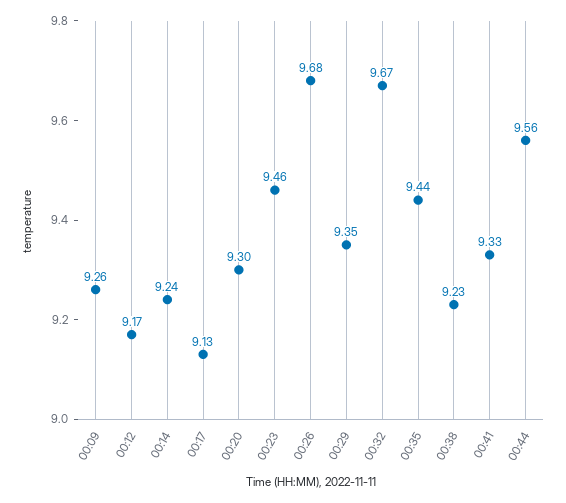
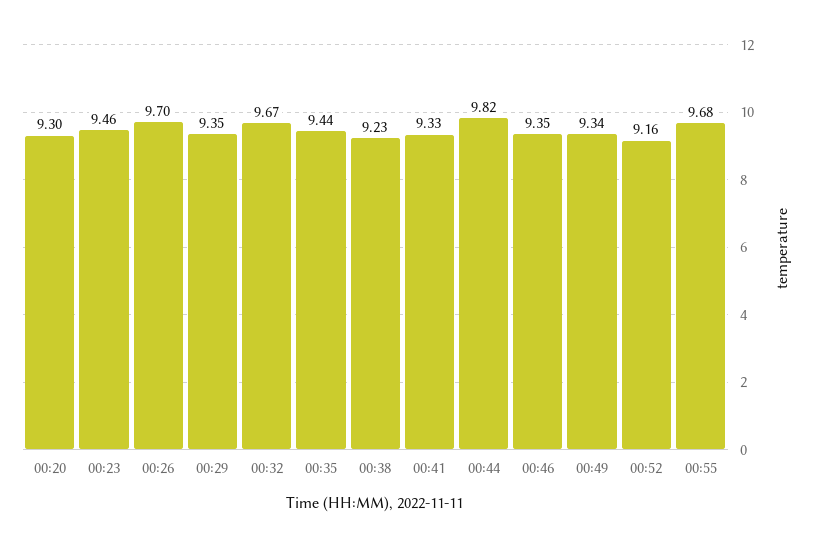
00:09: 9.26 -> none
00:12: 9.17 -> none
00:14: 9.24 -> none
00:17: 9.13 -> none
00:26: 9.68 -> 9.7
00:44: 9.56 -> 9.82
00:46: none -> 9.35
00:49: none -> 9.34
00:52: none -> 9.16
00:55: none -> 9.68

